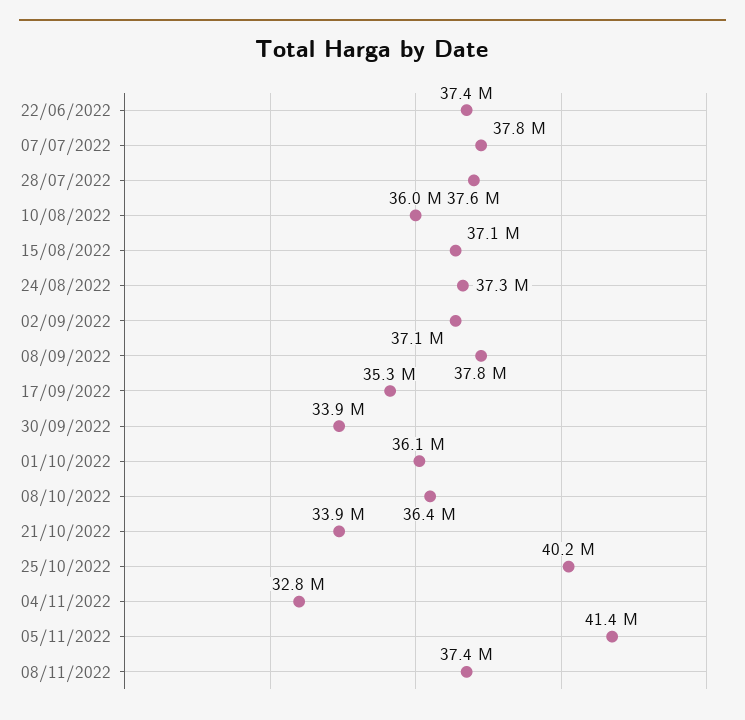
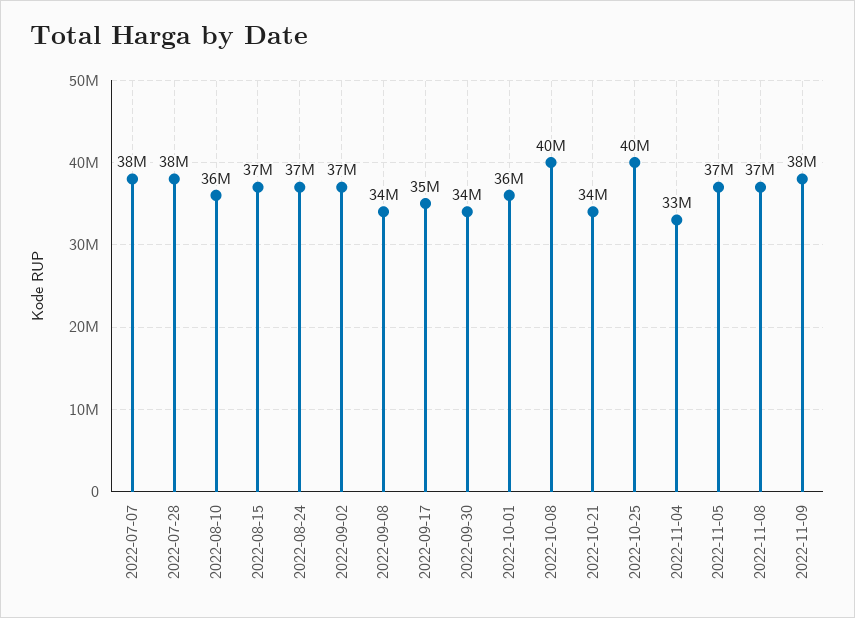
22/06/2022: 37400000 -> none
08/09/2022: 37800000 -> 34000000
08/10/2022: 36400000 -> 40000000
05/11/2022: 41400000 -> 37000000
2022-11-09: none -> 38000000

